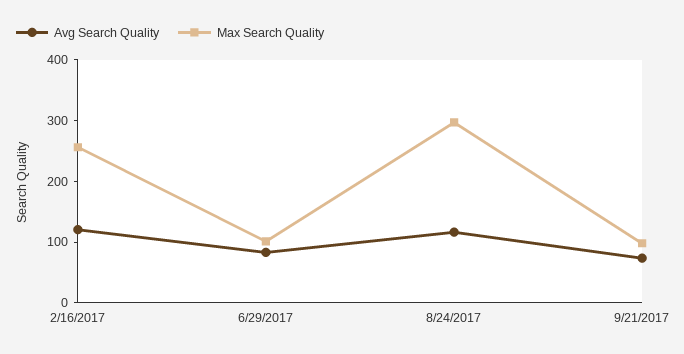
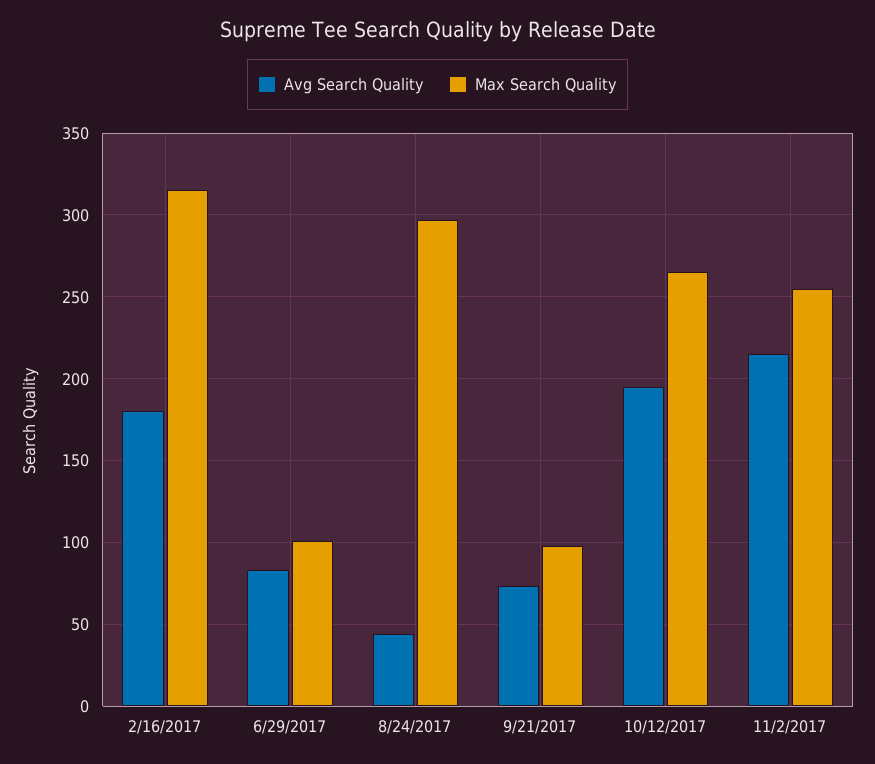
Avg Search Quality, 2/16/2017: 120 -> 180
Max Search Quality, 2/16/2017: 260 -> 315
Avg Search Quality, 8/24/2017: 120 -> 45
Avg Search Quality, 10/12/2017: none -> 195
Max Search Quality, 10/12/2017: none -> 265
Avg Search Quality, 11/2/2017: none -> 215
Max Search Quality, 11/2/2017: none -> 255

